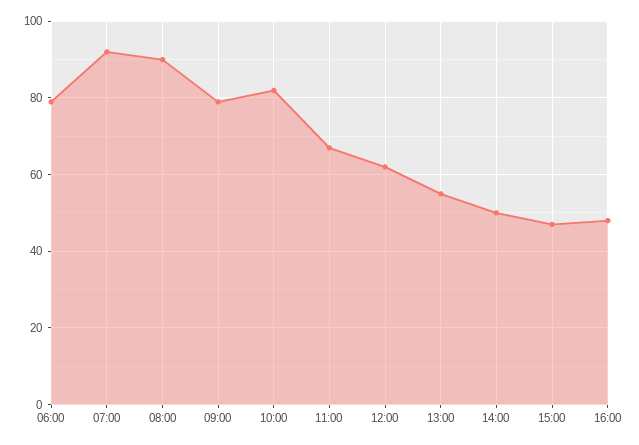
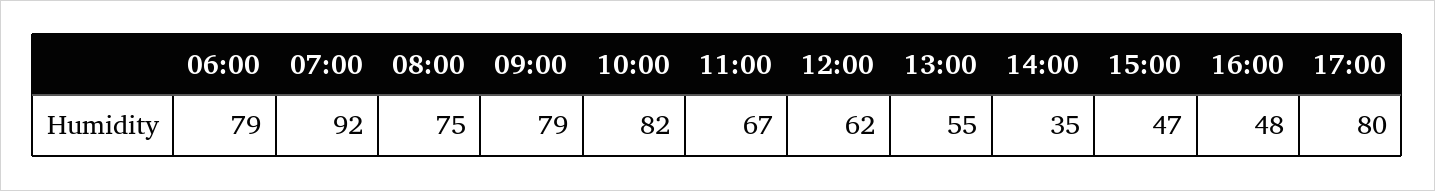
08:00: 90 -> 75
14:00: 50 -> 35
17:00: none -> 80

